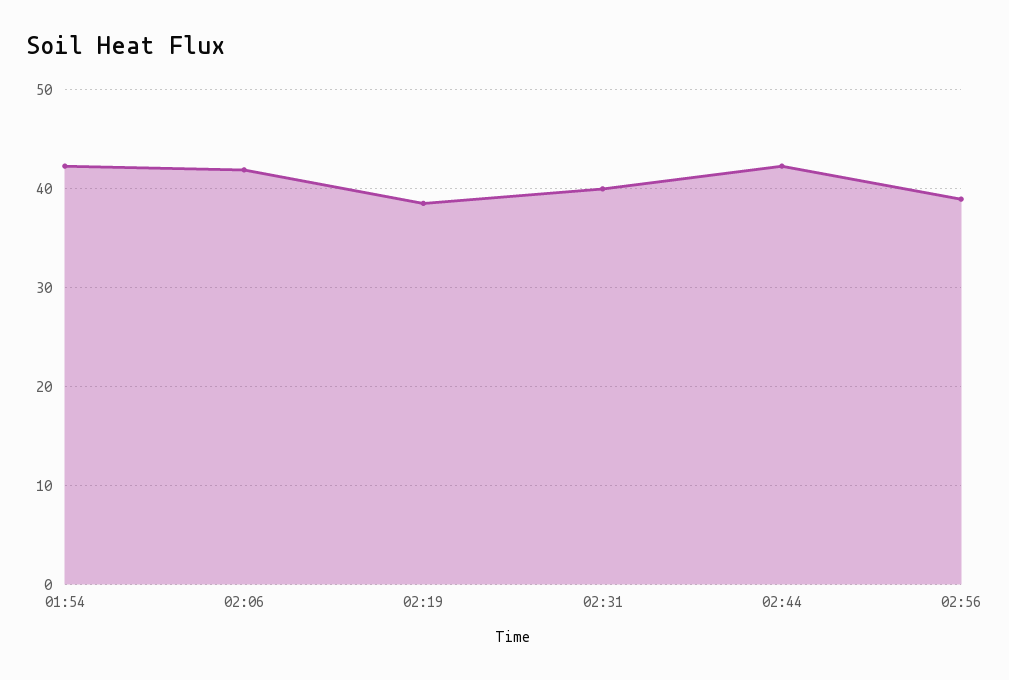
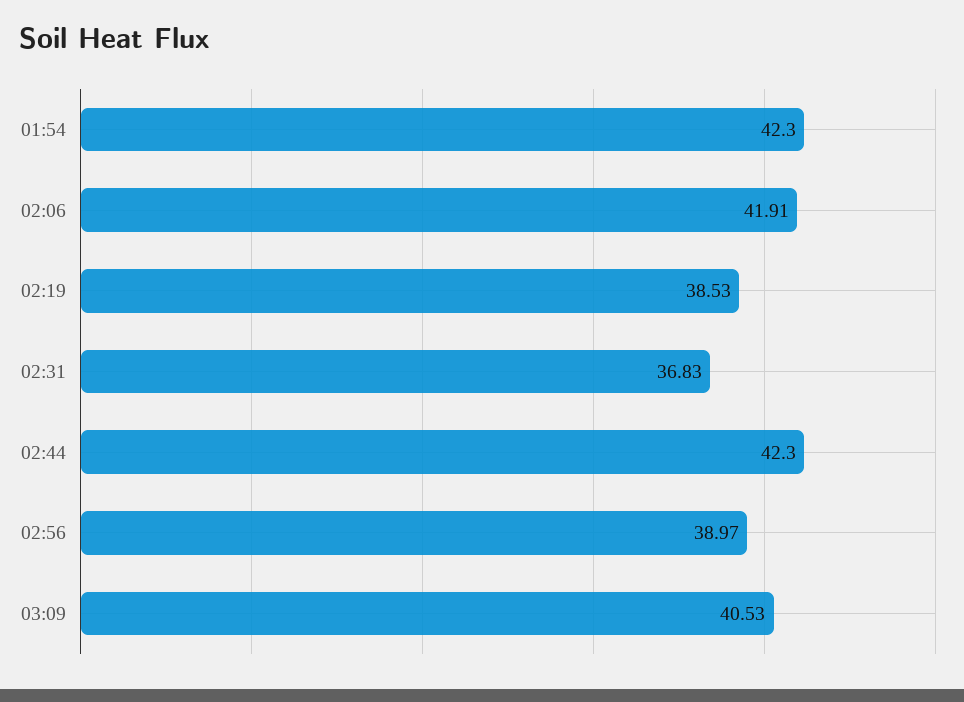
02:31: 40 -> 36.83
03:09: none -> 40.53

